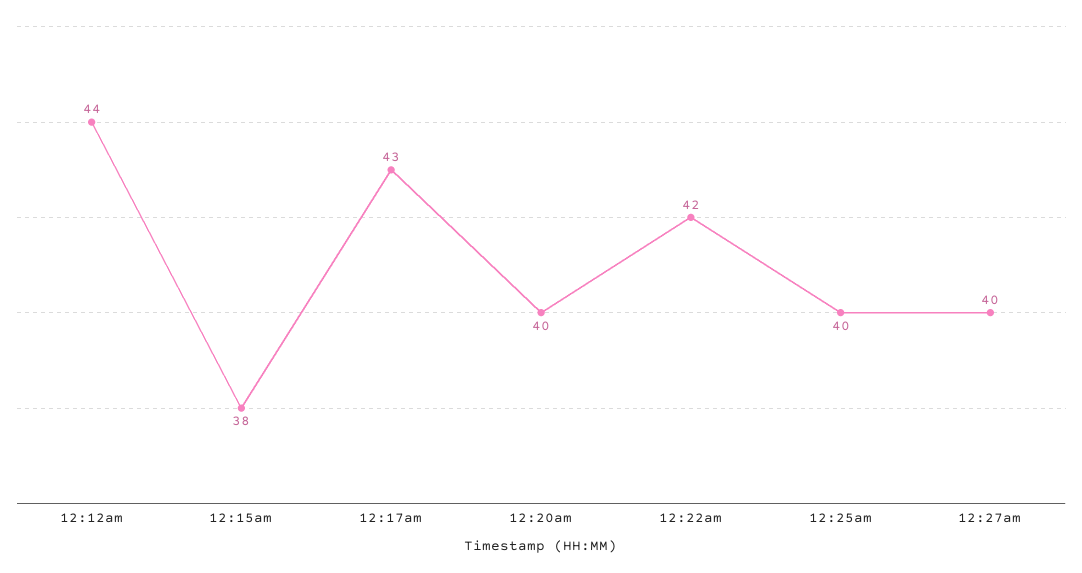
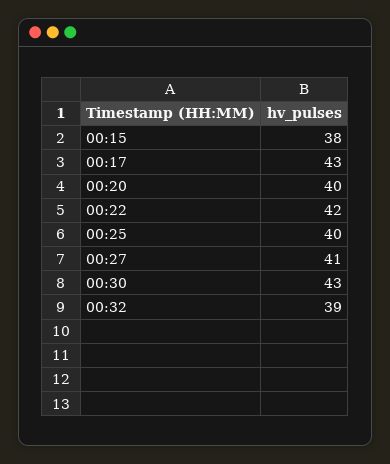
12:12am: 44 -> none
12:27am: 40 -> 41
00:30: none -> 43
00:32: none -> 39

